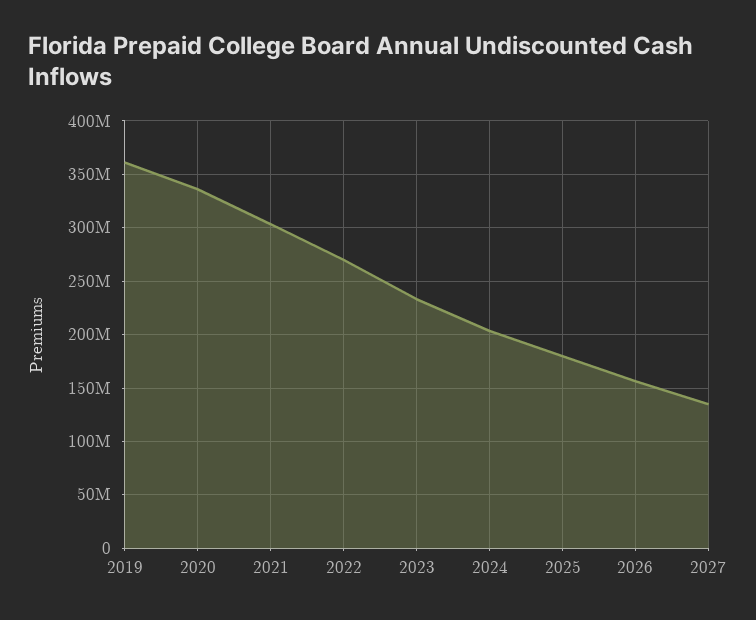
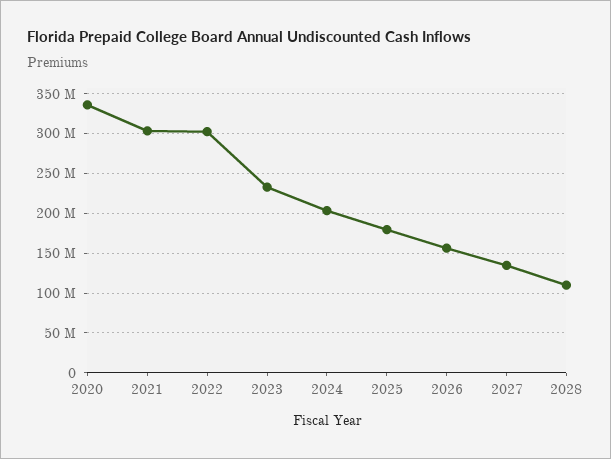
2019: 360000000 -> none
2022: 270000000 -> 300000000
2028: none -> 110000000

